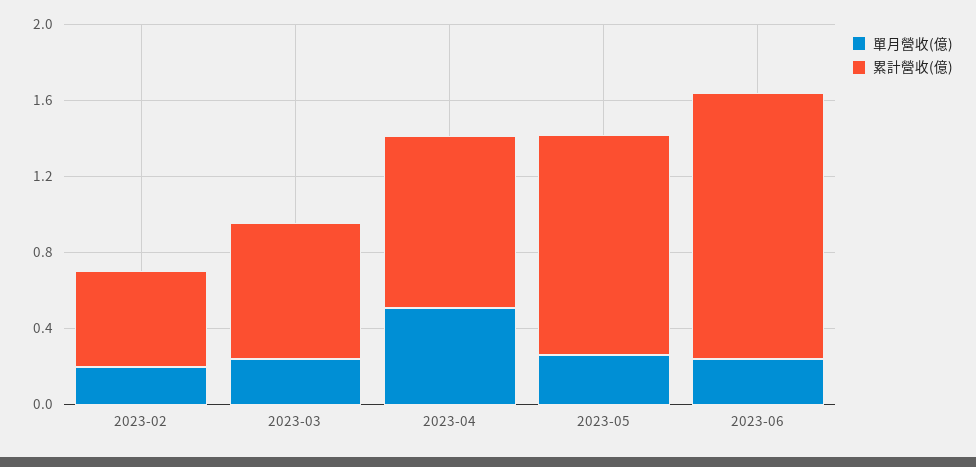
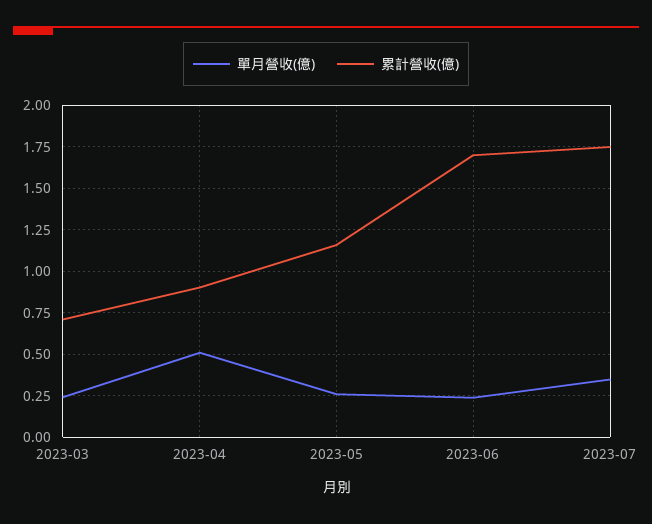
單月營收(億), 2023-02: 0.2 -> none
累計營收(億), 2023-02: 0.5 -> none
累計營收(億), 2023-06: 1.4 -> 1.7
單月營收(億), 2023-07: none -> 0.35
累計營收(億), 2023-07: none -> 1.75

